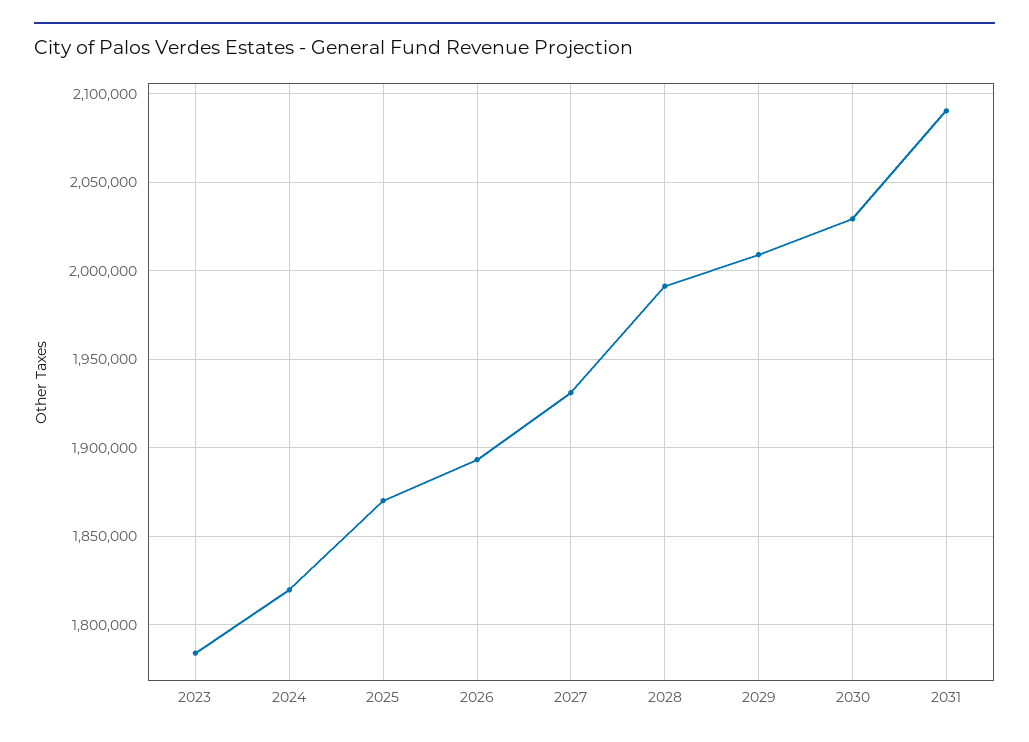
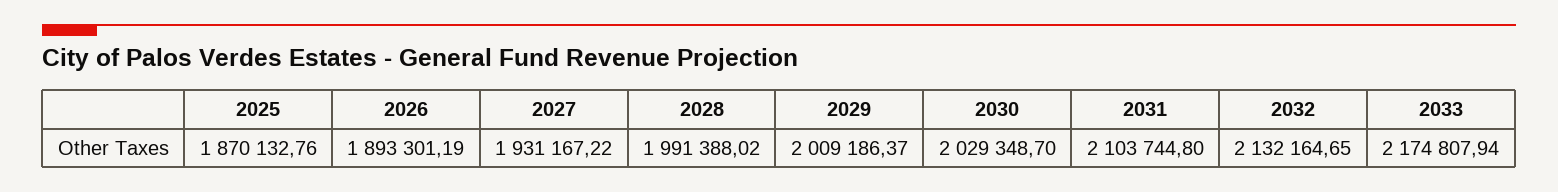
2023: 1785000 -> none
2024: 1820000 -> none
2031: 2090000 -> 2103744.8
2032: none -> 2132164.65
2033: none -> 2174807.94

